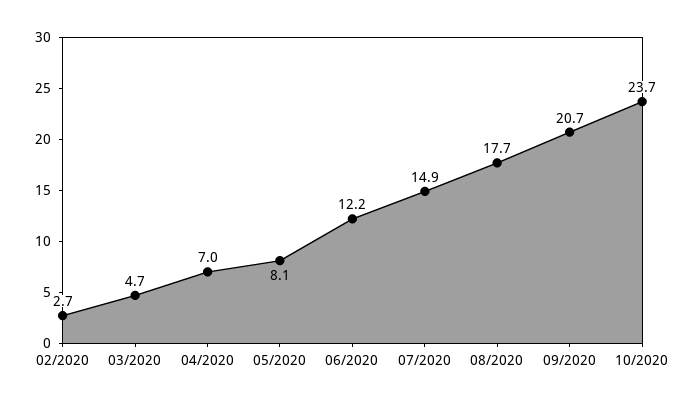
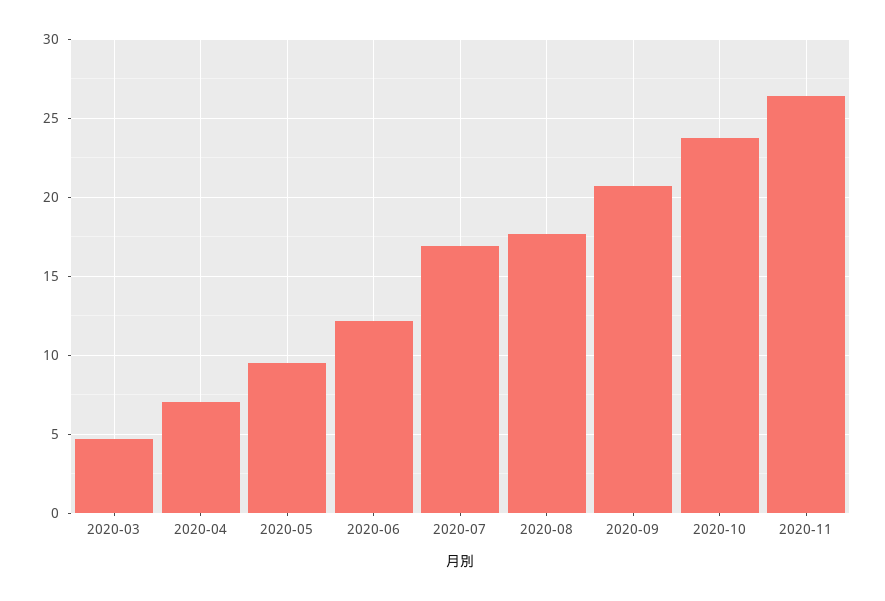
02/2020: 2.7 -> none
05/2020: 8.1 -> 9.5
07/2020: 14.9 -> 17
2020-11: none -> 26.5

